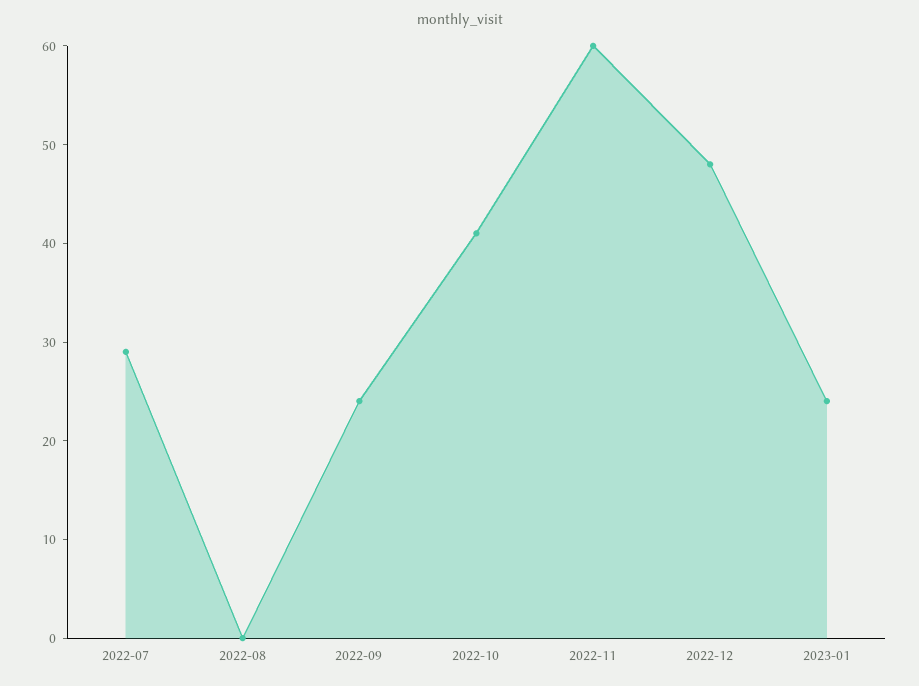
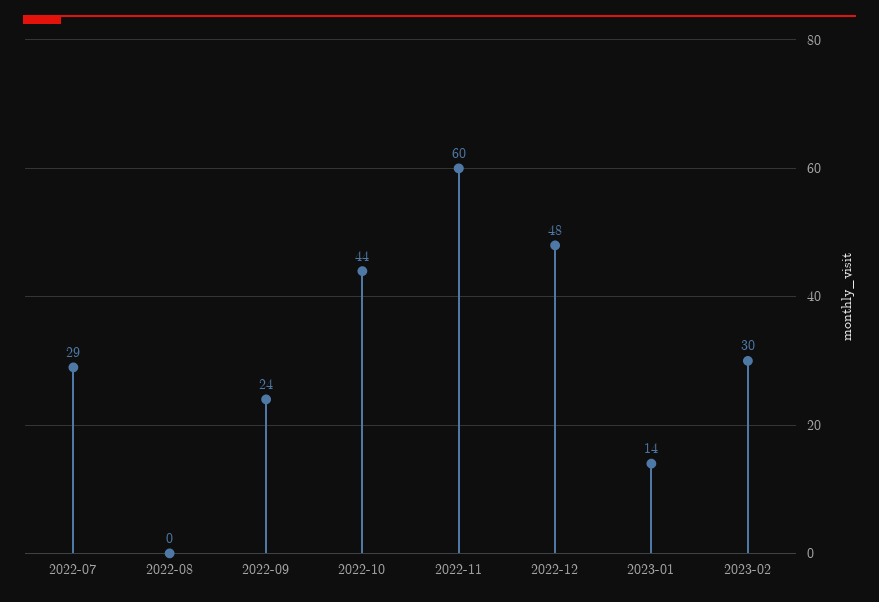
2022-10: 41 -> 44
2023-01: 24 -> 14
2023-02: none -> 30

